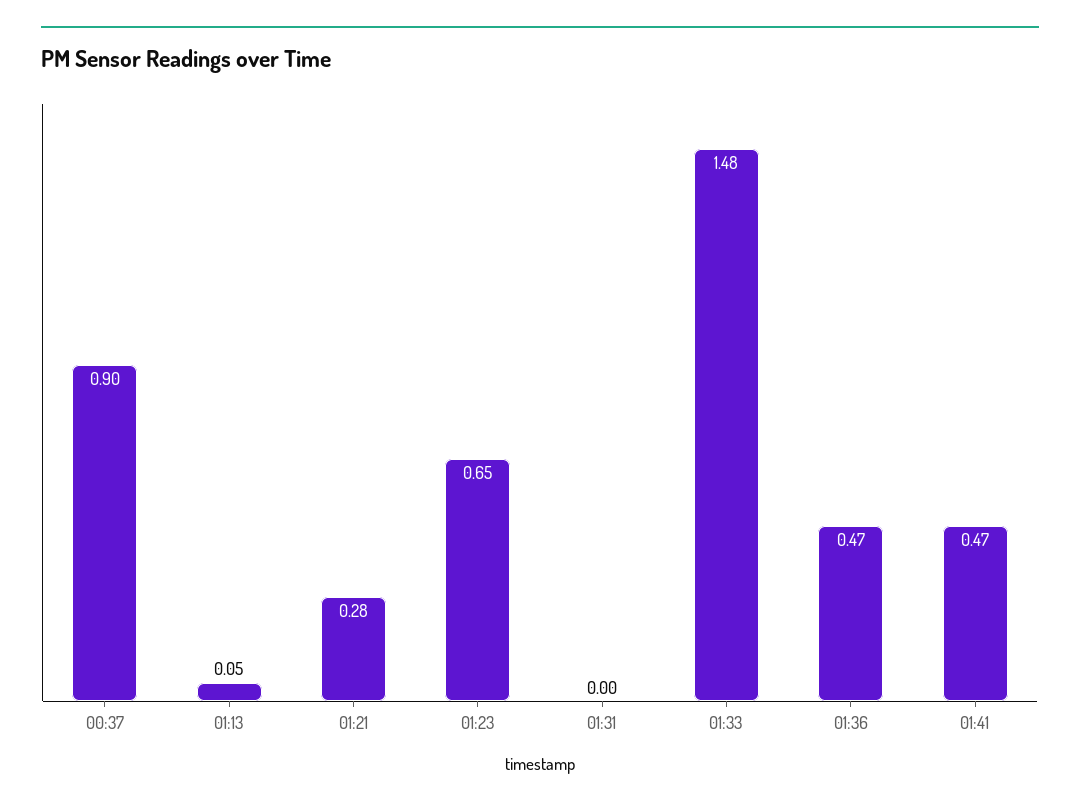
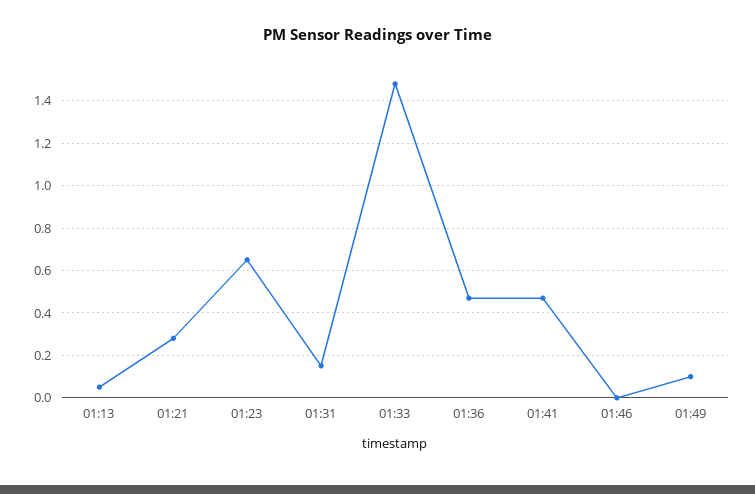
00:37: 0.9 -> none
01:31: 0 -> 0.15
01:46: none -> 0
01:49: none -> 0.1

